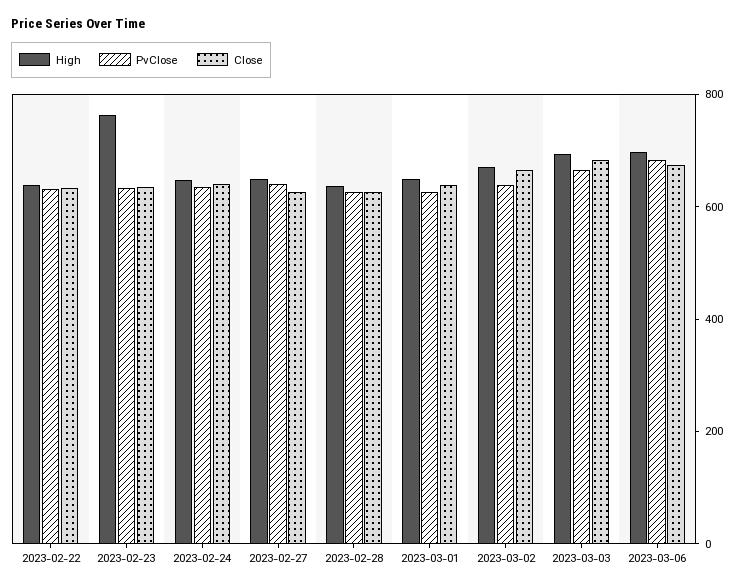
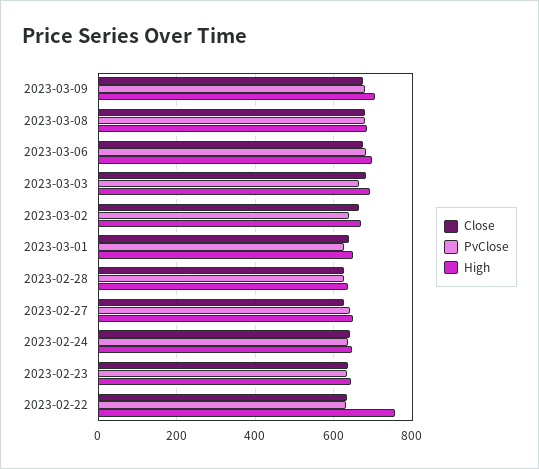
High, 2023-02-22: 650 -> 760
High, 2023-02-23: 750 -> 640
Close, 2023-03-09: none -> 680
PvClose, 2023-03-09: none -> 680
High, 2023-03-09: none -> 700
Close, 2023-03-08: none -> 680
PvClose, 2023-03-08: none -> 680
High, 2023-03-08: none -> 680

